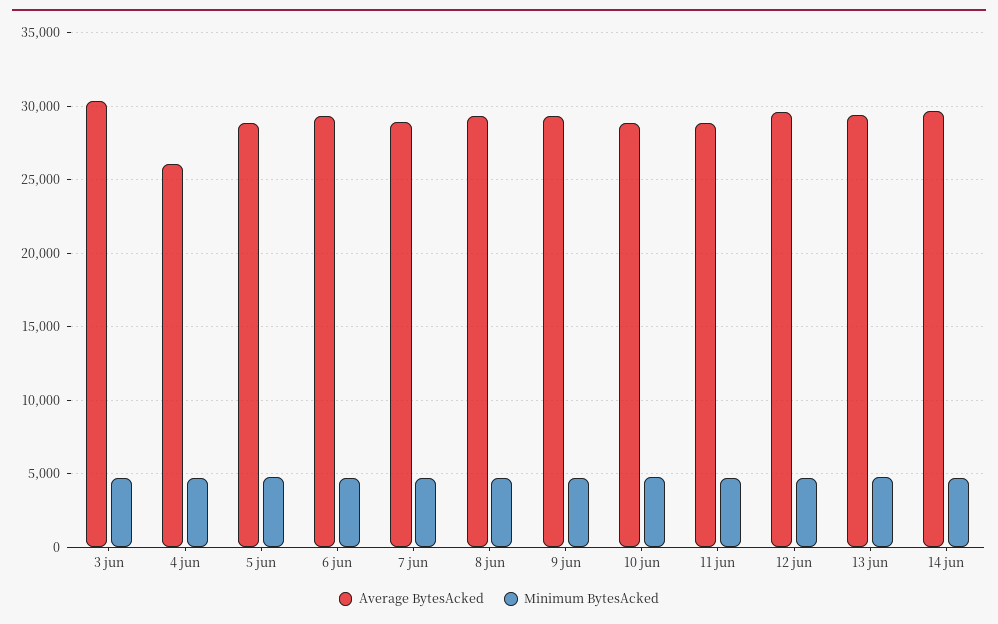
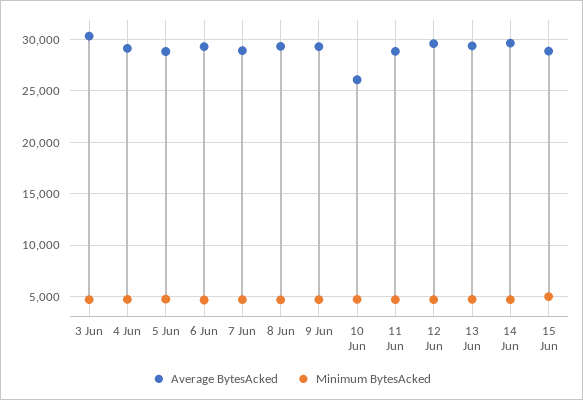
Average BytesAcked, 4 jun: 26000 -> 29000
Average BytesAcked, 10 jun: 29000 -> 26000
Average BytesAcked, 15 Jun: none -> 29000
Minimum BytesAcked, 15 Jun: none -> 5000

